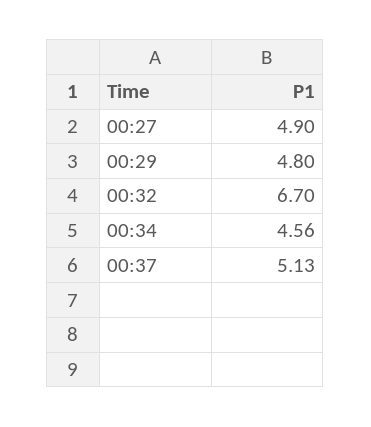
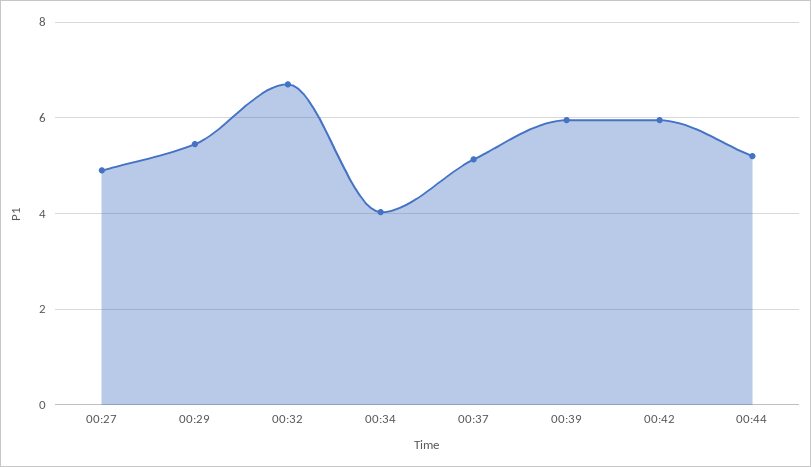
00:29: 4.8 -> 5.4
00:34: 4.56 -> 4
00:39: none -> 6
00:42: none -> 6
00:44: none -> 5.2

